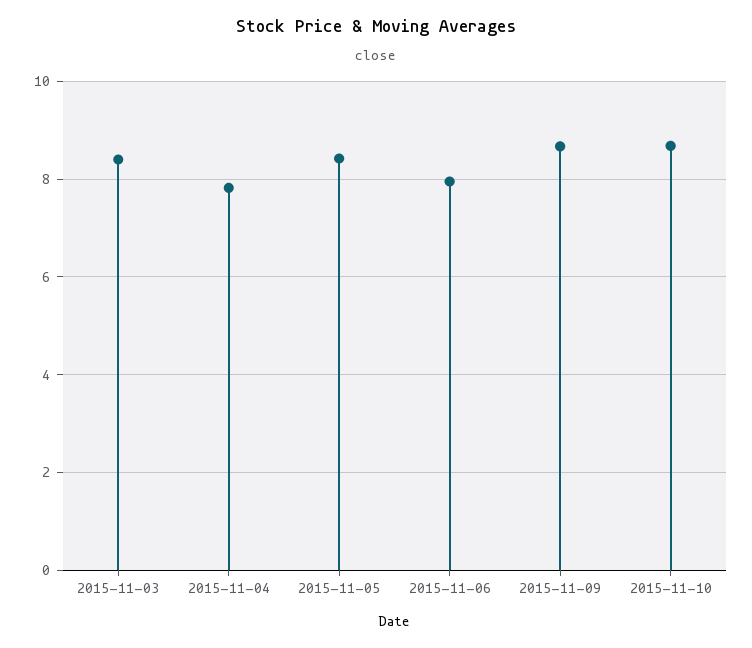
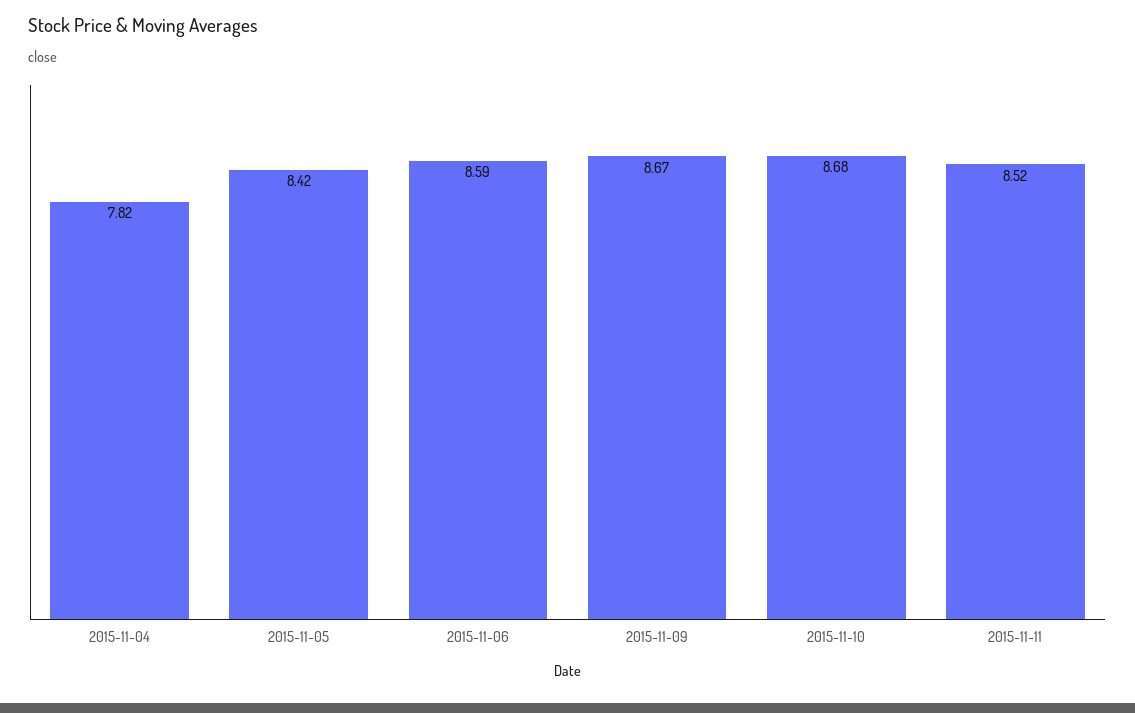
2015-11-03: 8.4 -> none
2015-11-06: 8 -> 8.59
2015-11-11: none -> 8.52

